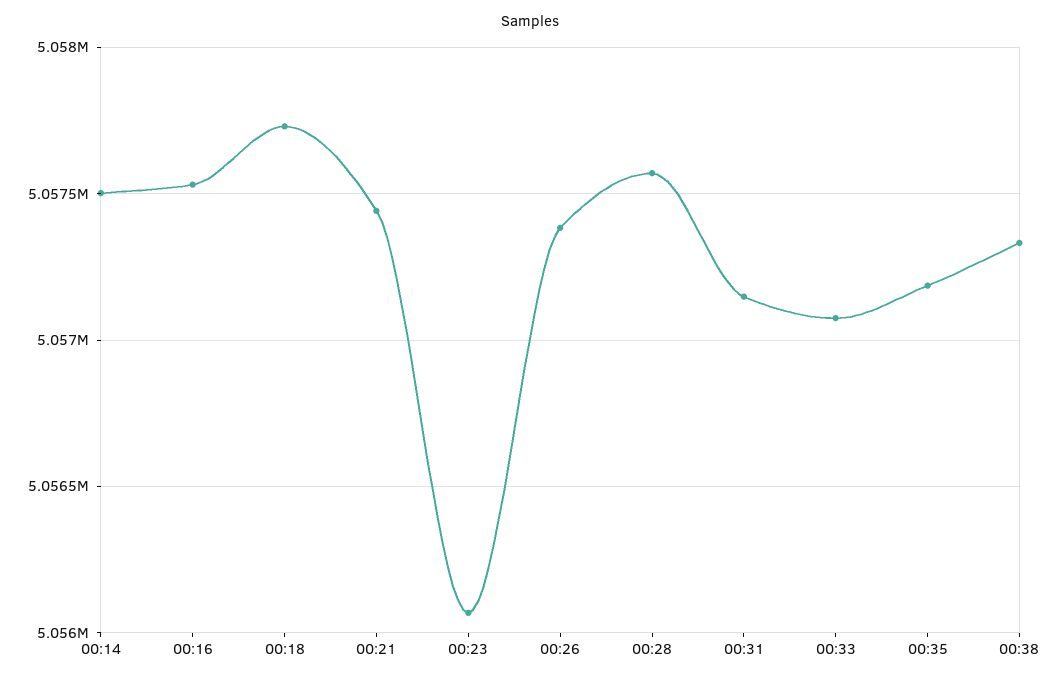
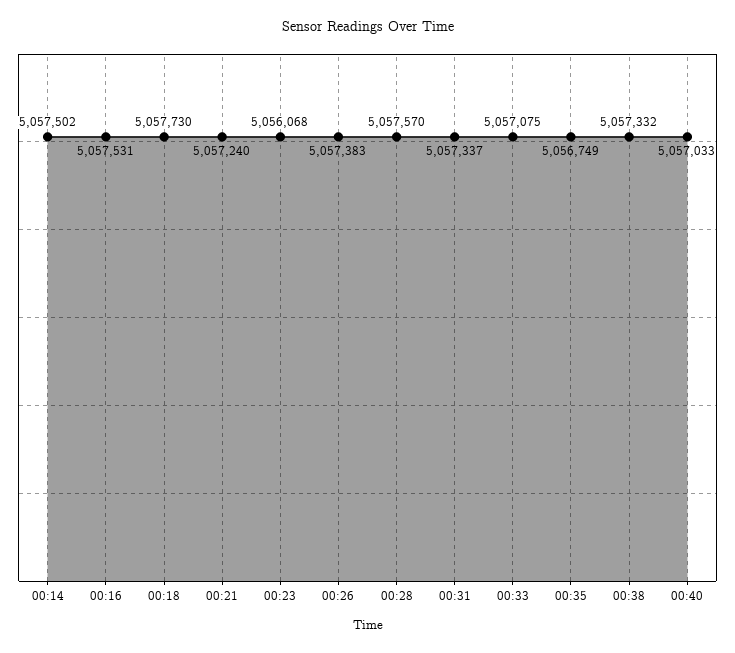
00:21: 5057450 -> 5057240
00:31: 5057150 -> 5057337
00:35: 5057200 -> 5056749
00:40: none -> 5057033

